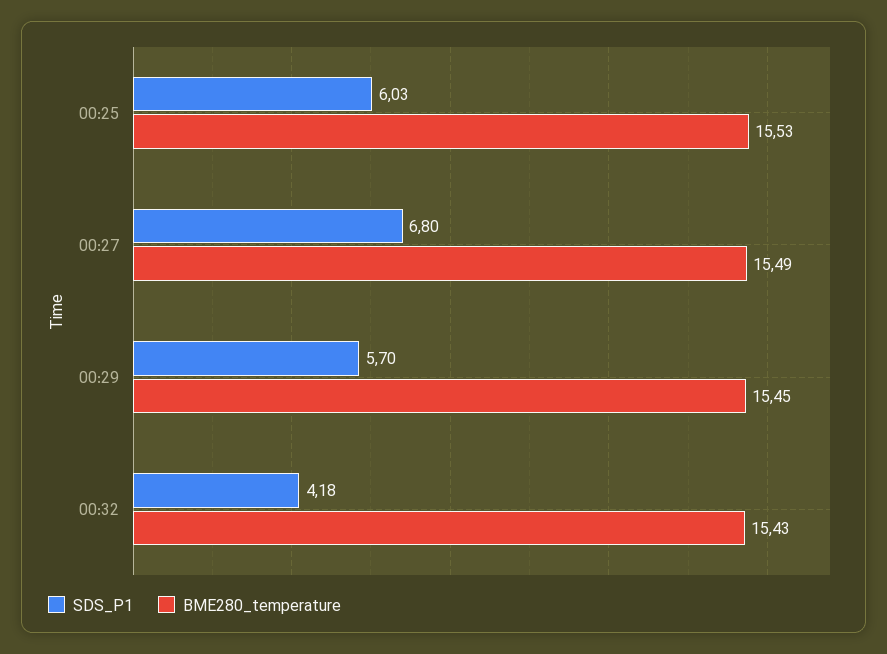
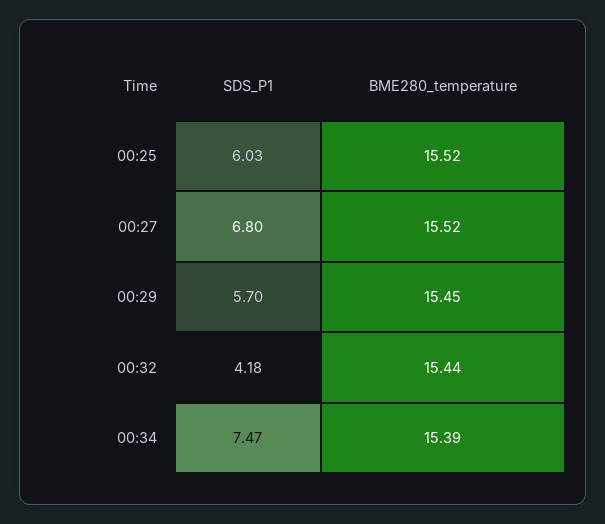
BME280_temperature, 00:25: 15.53 -> 15.52
BME280_temperature, 00:27: 15.49 -> 15.52
BME280_temperature, 00:32: 15.43 -> 15.44
SDS_P1, 00:34: none -> 7.47
BME280_temperature, 00:34: none -> 15.39

